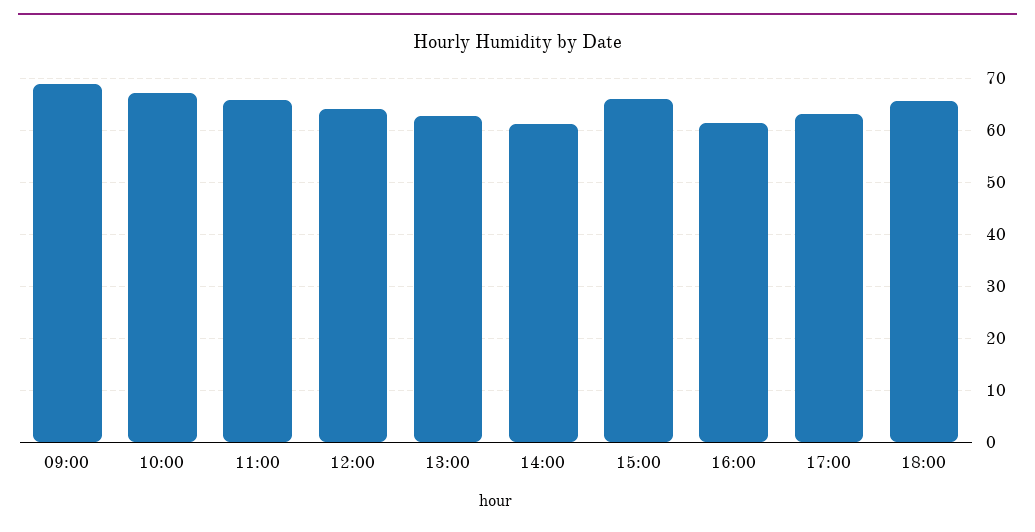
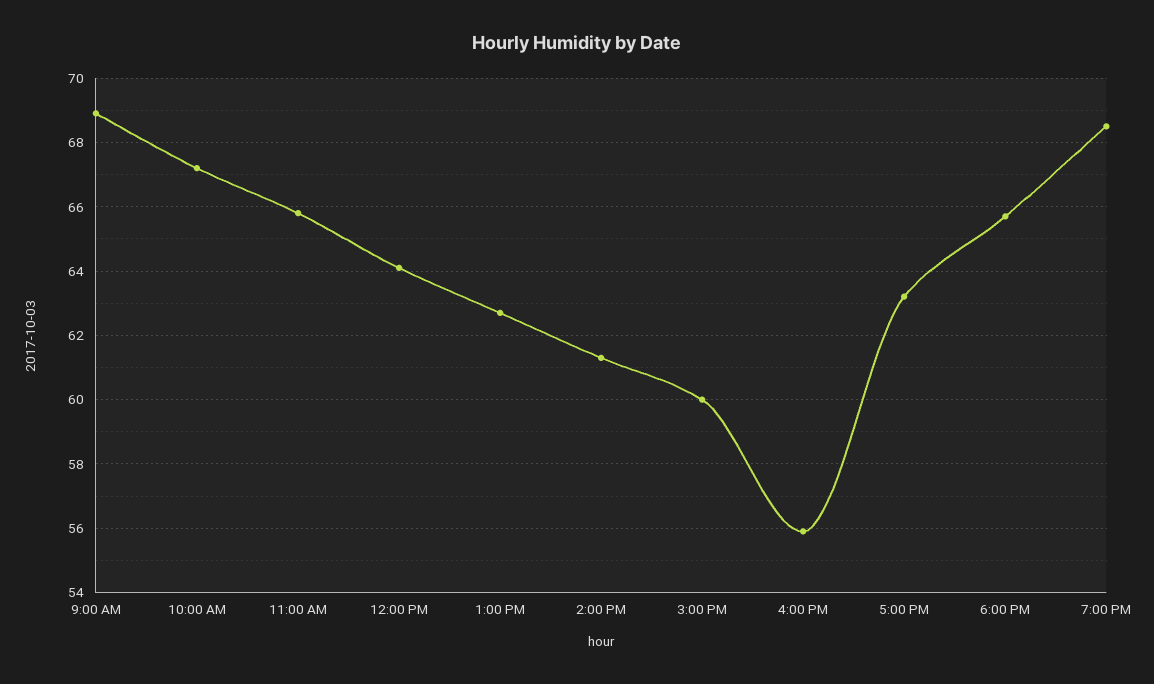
15:00: 66 -> 60
16:00: 62 -> 56
7:00 PM: none -> 68.5

